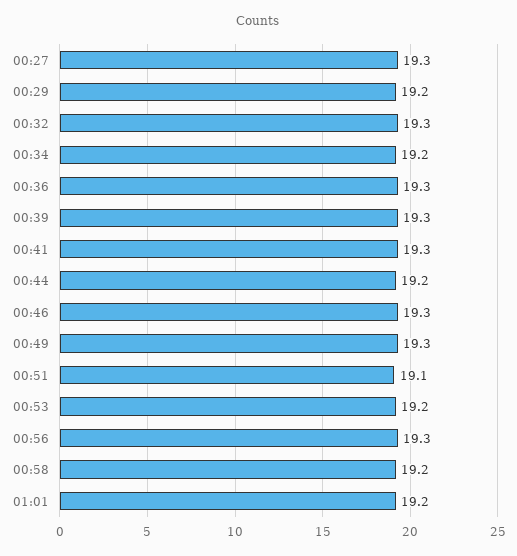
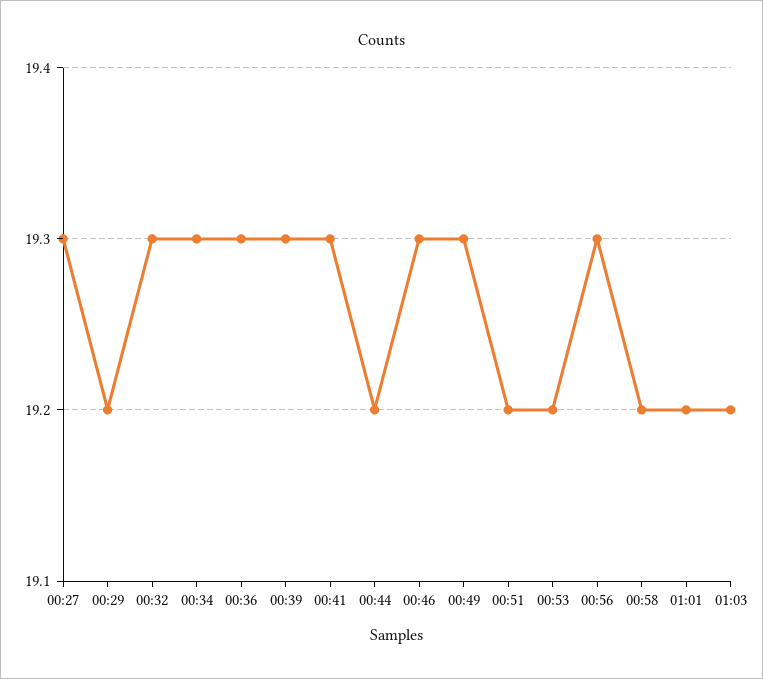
00:34: 19.2 -> 19.3
00:51: 19.1 -> 19.2
01:03: none -> 19.2

